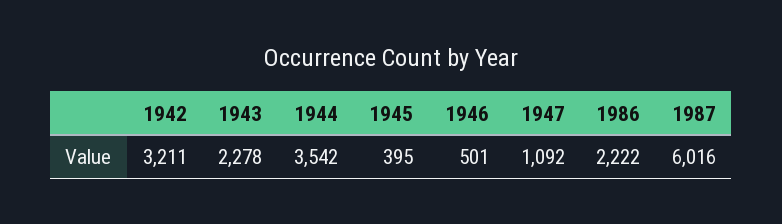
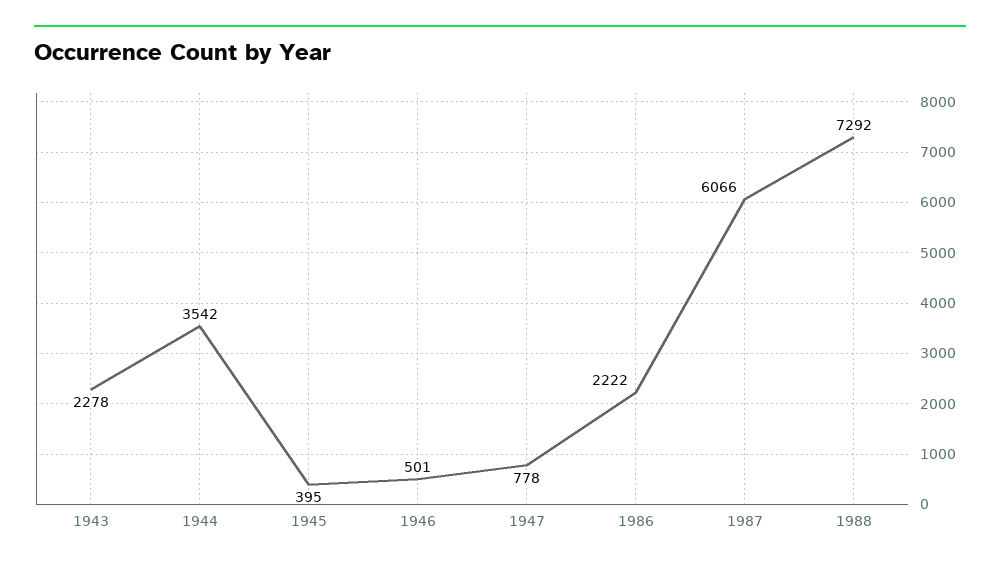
1942: 3211 -> none
1947: 1092 -> 778
1987: 6016 -> 6066
1988: none -> 7292

